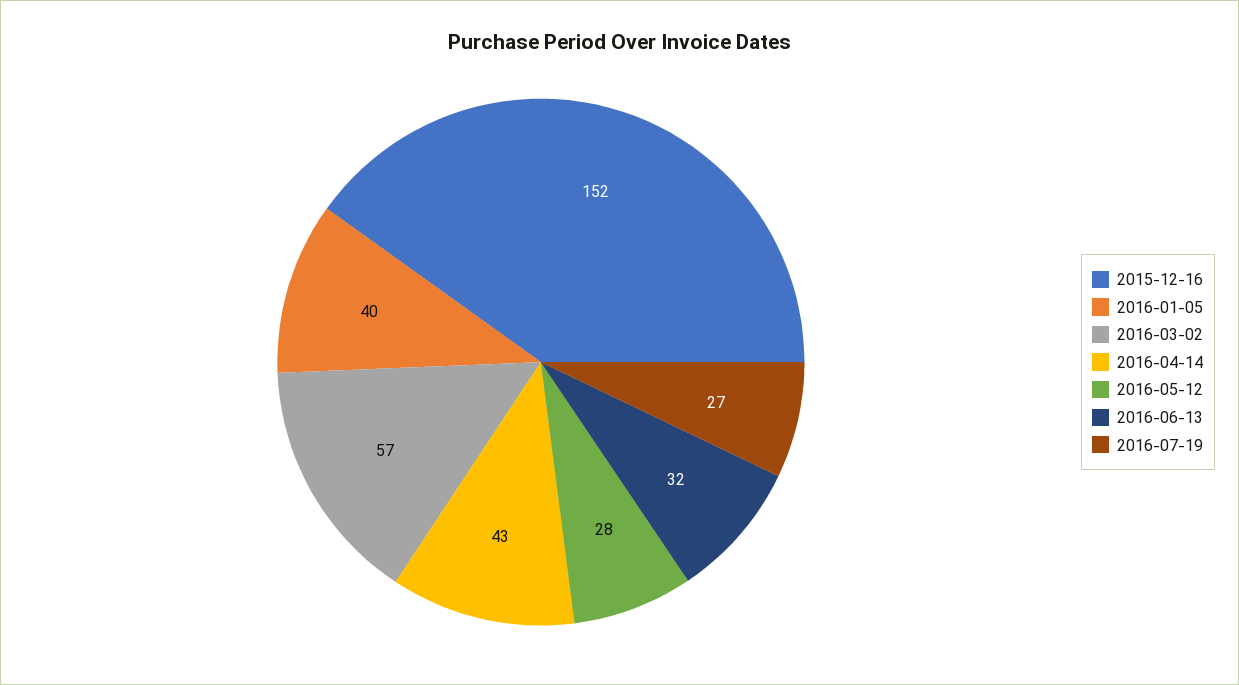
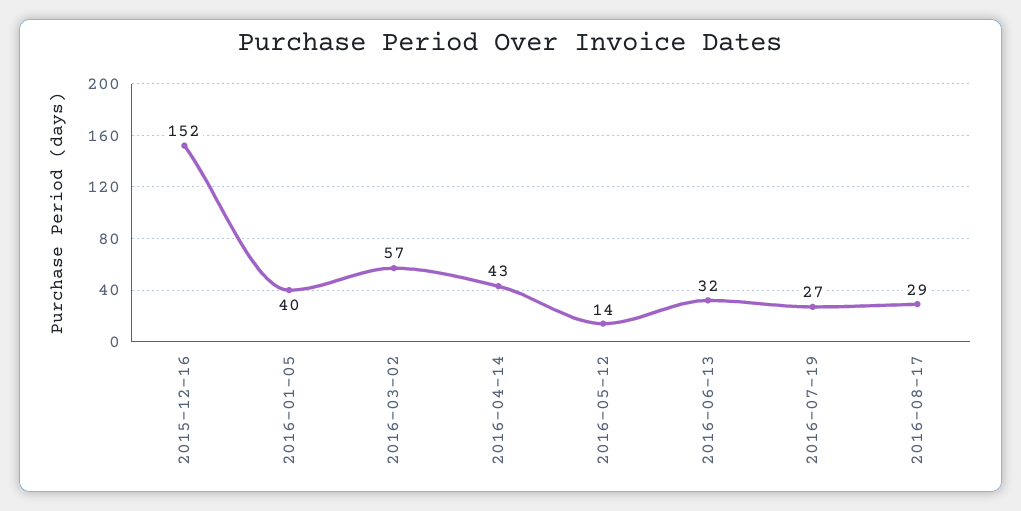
2016-05-12: 28 -> 14
2016-08-17: none -> 29

